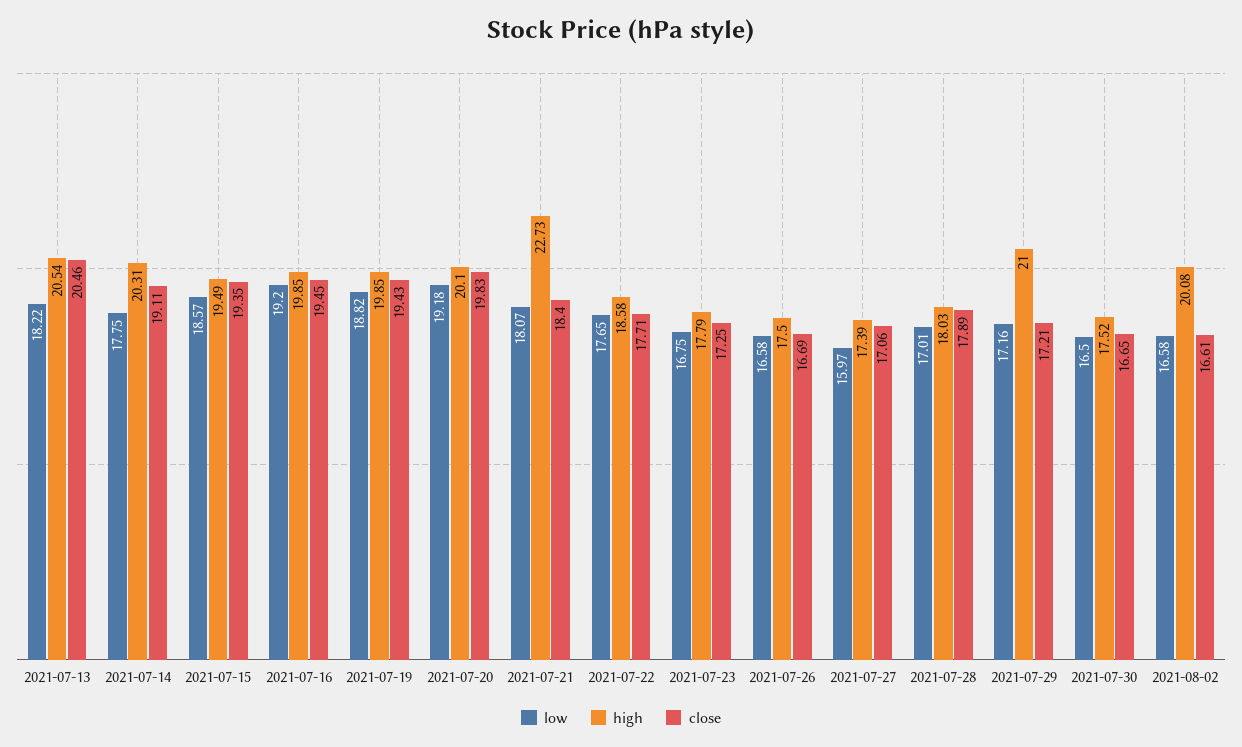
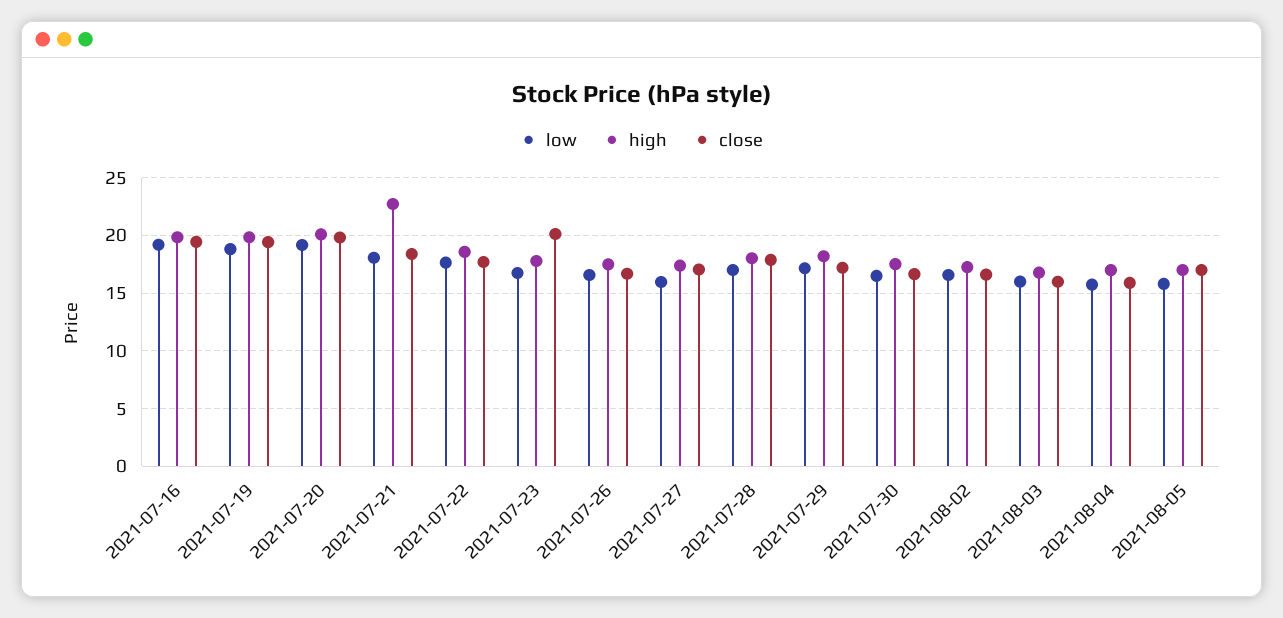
low, 2021-07-13: 18.22 -> none
high, 2021-07-13: 20.54 -> none
close, 2021-07-13: 20.46 -> none
low, 2021-07-14: 17.75 -> none
high, 2021-07-14: 20.31 -> none
close, 2021-07-14: 19.11 -> none
low, 2021-07-15: 18.57 -> none
high, 2021-07-15: 19.49 -> none
close, 2021-07-15: 19.35 -> none
close, 2021-07-23: 17.25 -> 20
high, 2021-07-29: 21 -> 18
high, 2021-08-02: 20.08 -> 17
low, 2021-08-03: none -> 16
high, 2021-08-03: none -> 17
close, 2021-08-03: none -> 16
low, 2021-08-04: none -> 16
high, 2021-08-04: none -> 17
close, 2021-08-04: none -> 16
low, 2021-08-05: none -> 16
high, 2021-08-05: none -> 17
close, 2021-08-05: none -> 17

